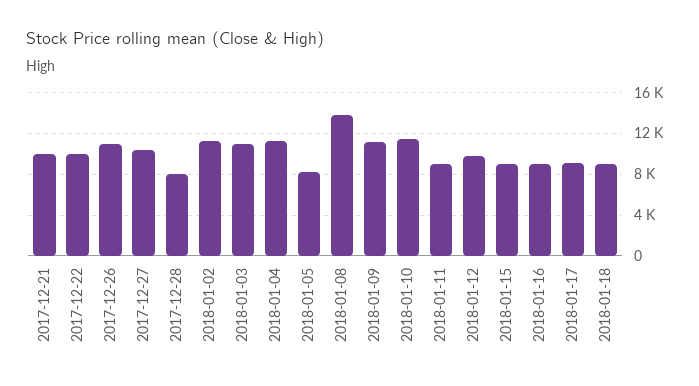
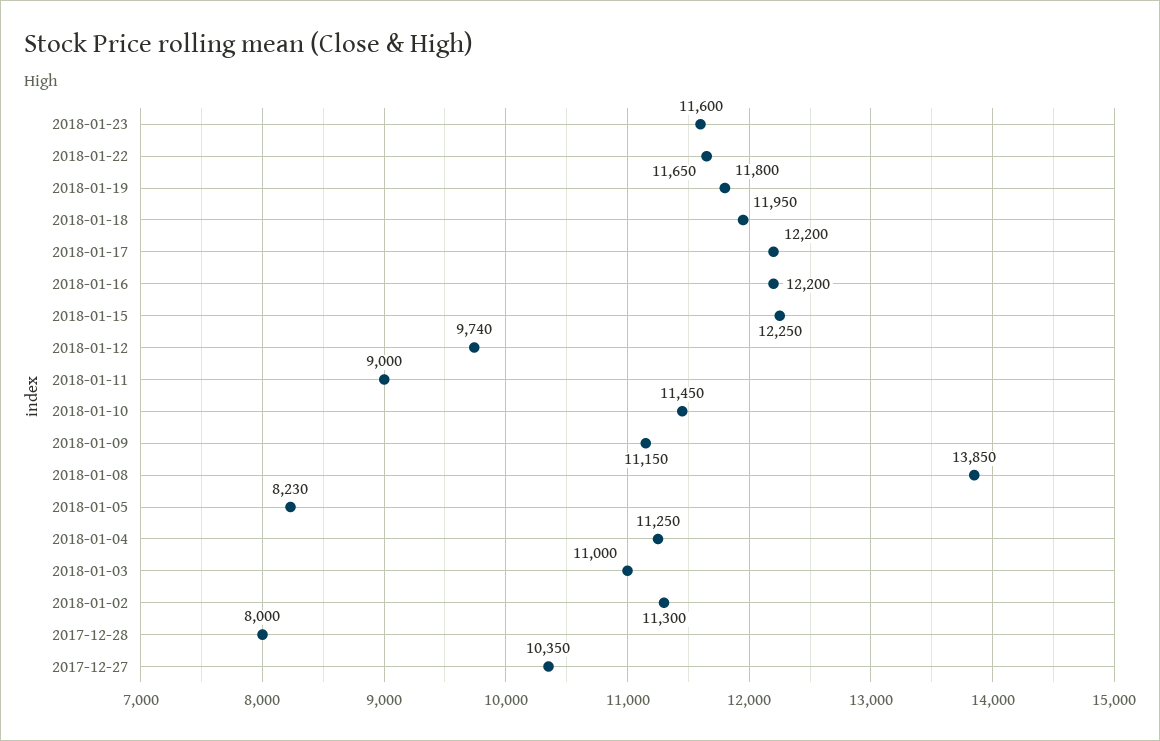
2017-12-21: 10000 -> none
2017-12-22: 10000 -> none
2017-12-26: 11000 -> none
2018-01-15: 9000 -> 12250
2018-01-16: 9000 -> 12200
2018-01-17: 9000 -> 12200
2018-01-18: 9000 -> 11950
2018-01-23: none -> 11600
2018-01-22: none -> 11650
2018-01-19: none -> 11800

